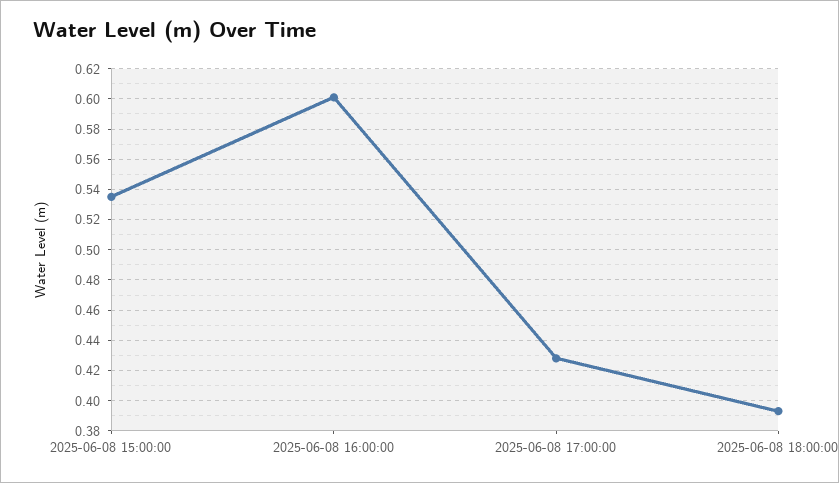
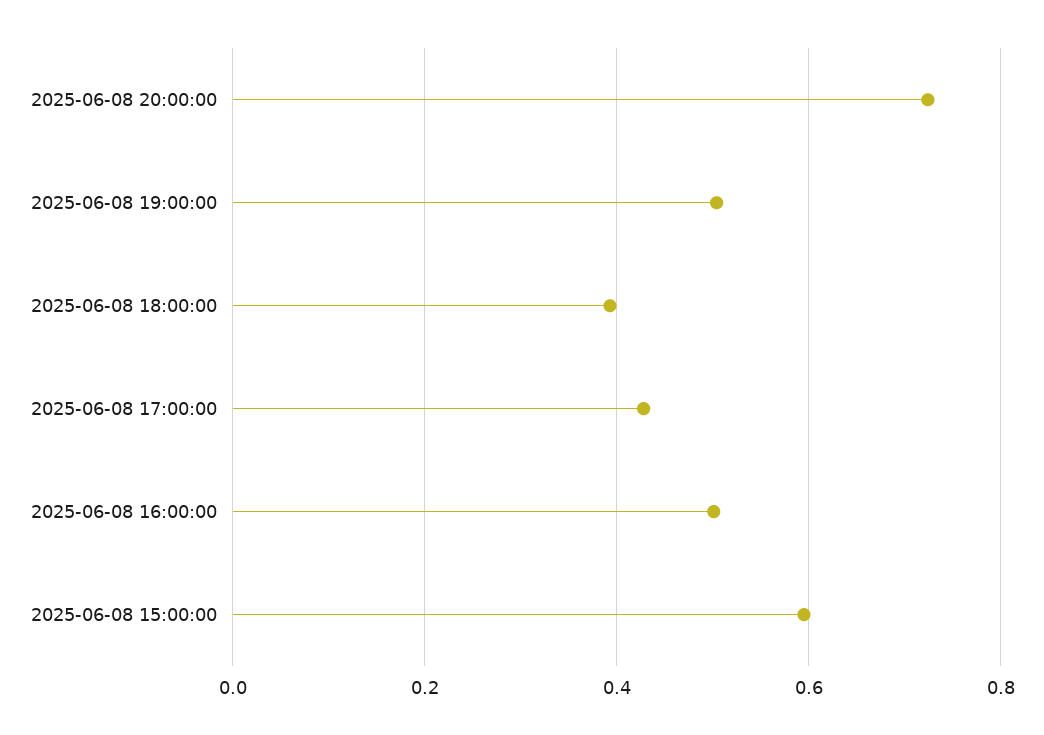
2025-06-08 15:00:00: 0.535 -> 0.6
2025-06-08 16:00:00: 0.6 -> 0.5
2025-06-08 20:00:00: none -> 0.72
2025-06-08 19:00:00: none -> 0.5

